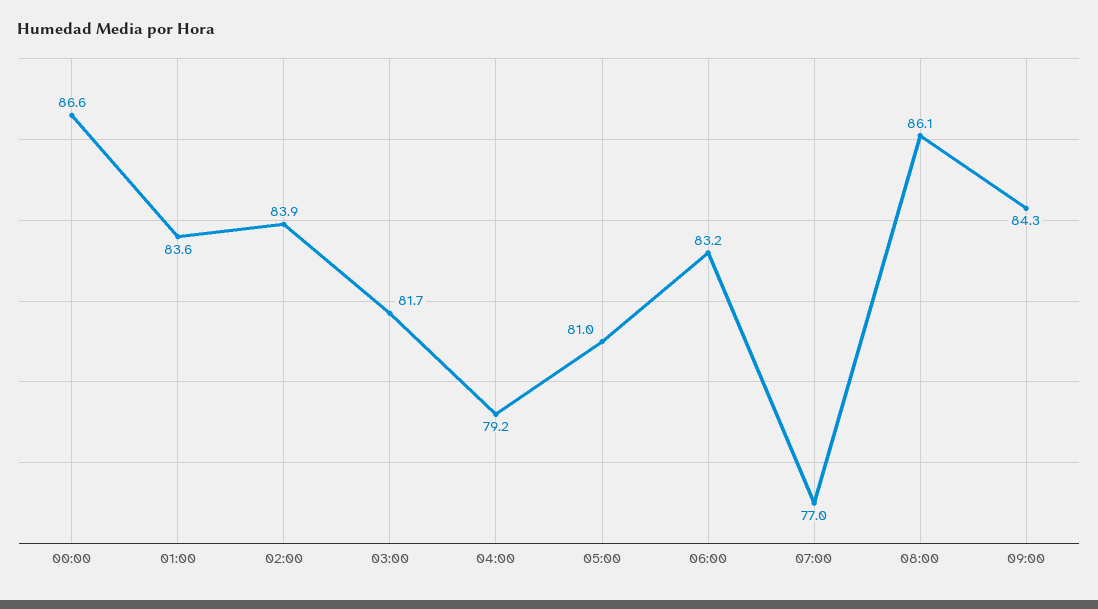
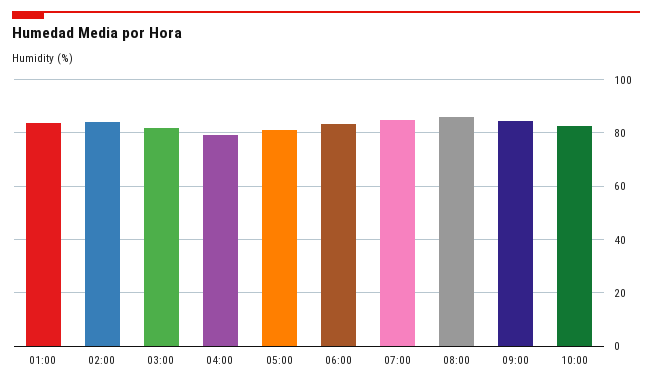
00:00: 86.6 -> none
07:00: 77 -> 85
10:00: none -> 82.5

